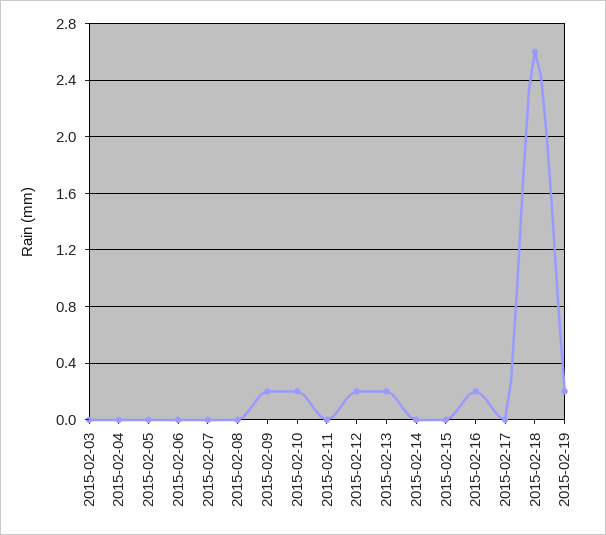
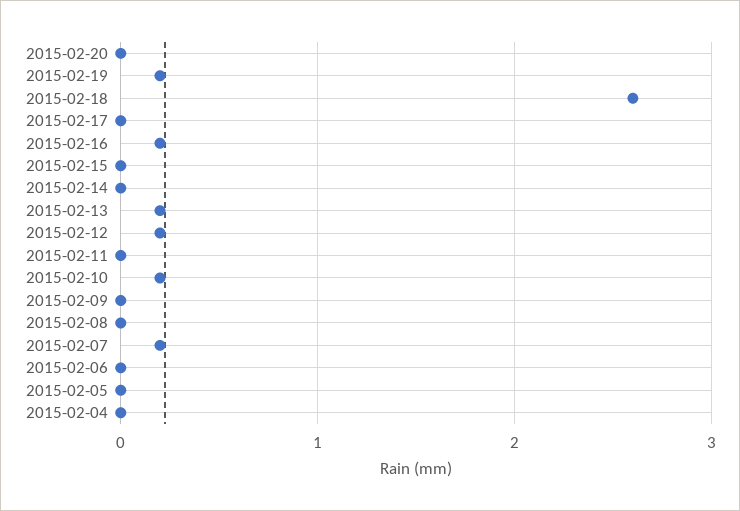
2015-02-03: 0 -> none
2015-02-07: 0 -> 0.2
2015-02-09: 0.2 -> 0
2015-02-20: none -> 0

